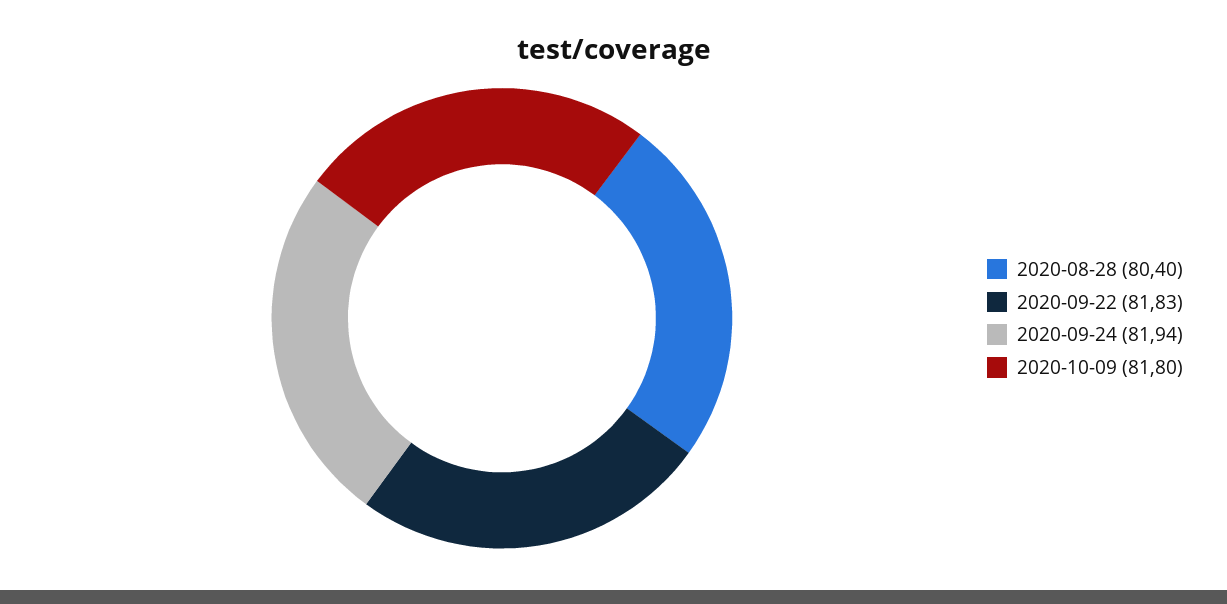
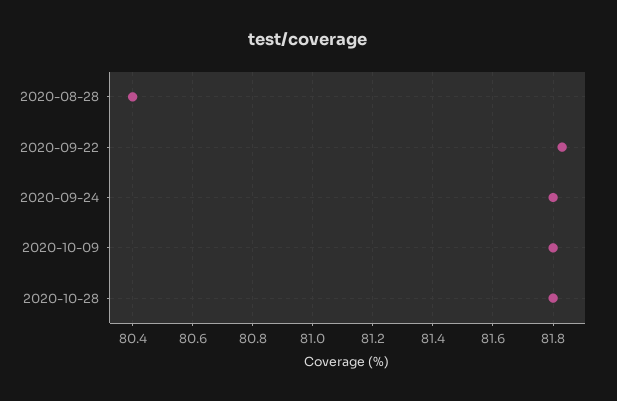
2020-09-24: 81.94 -> 81.8
2020-10-28: none -> 81.8

